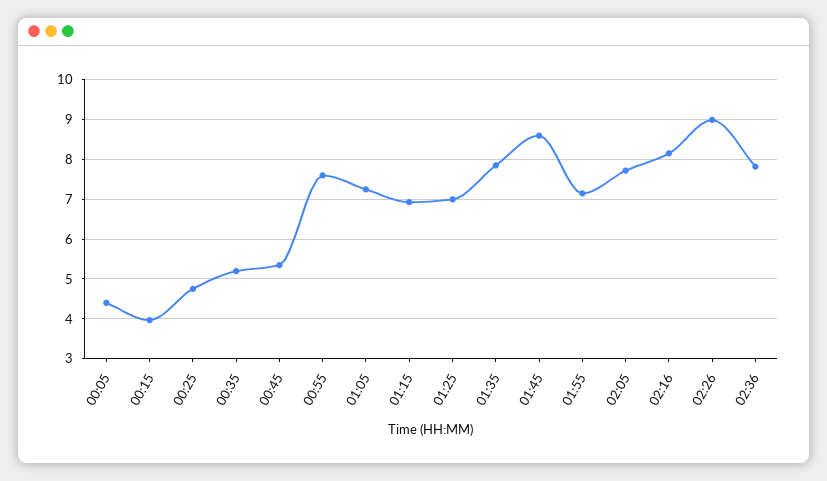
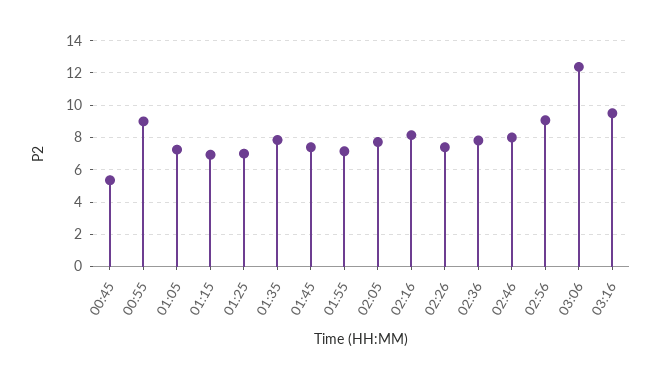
00:05: 4.4 -> none
00:15: 4 -> none
00:25: 4.8 -> none
00:35: 5.2 -> none
00:55: 7.6 -> 9
01:45: 8.6 -> 7.5
02:26: 9 -> 7.5
02:46: none -> 8
02:56: none -> 9
03:06: none -> 12.5
03:16: none -> 9.5

